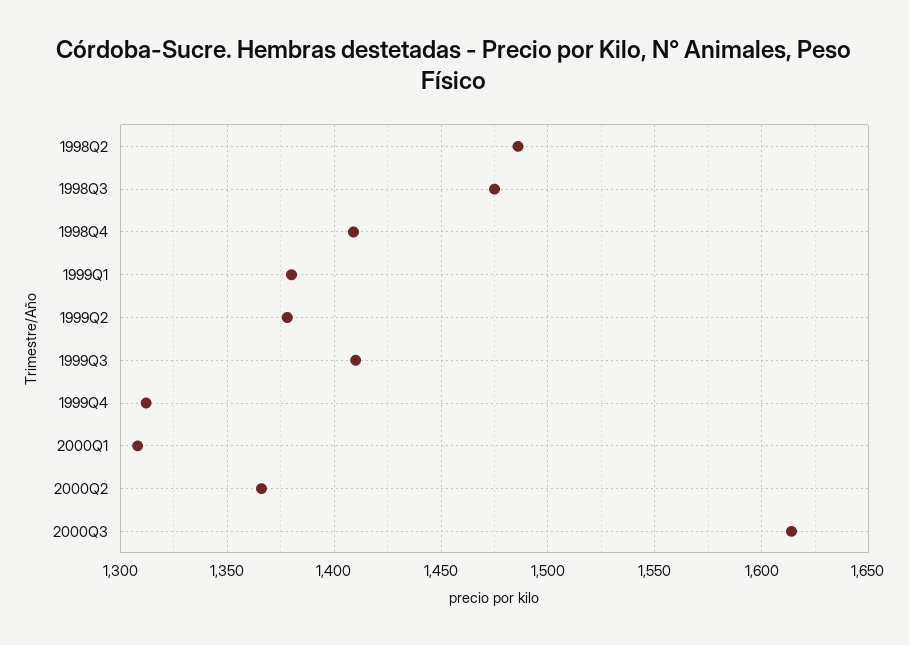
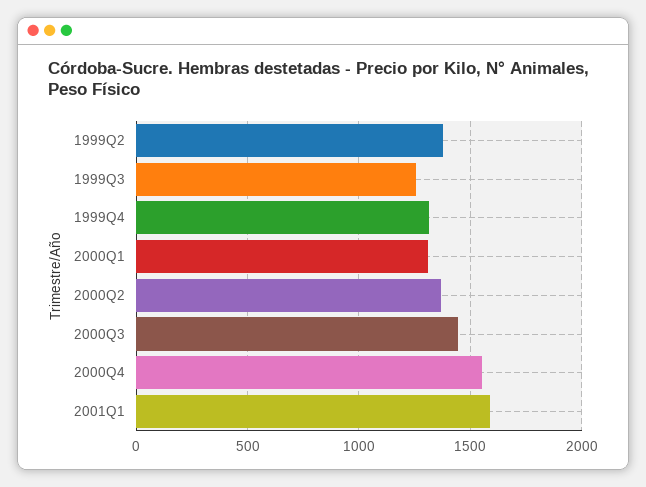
1998Q2: 1485 -> none
1998Q3: 1475 -> none
1998Q4: 1410 -> none
1999Q1: 1380 -> none
1999Q3: 1410 -> 1250
2000Q3: 1615 -> 1450
2000Q4: none -> 1550
2001Q1: none -> 1600

